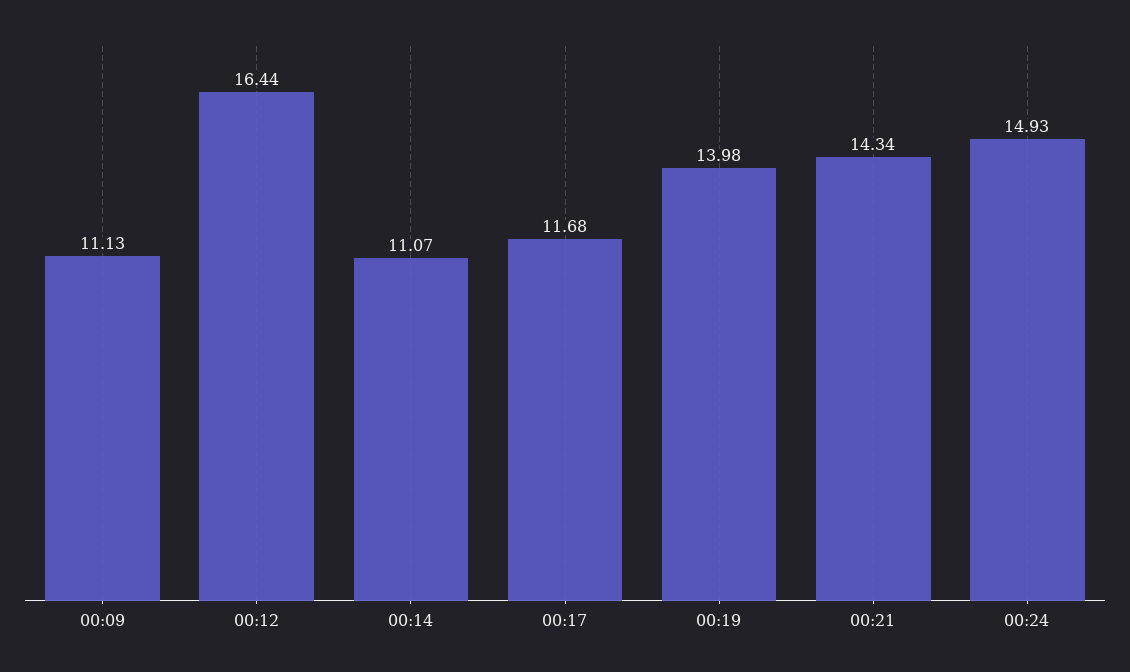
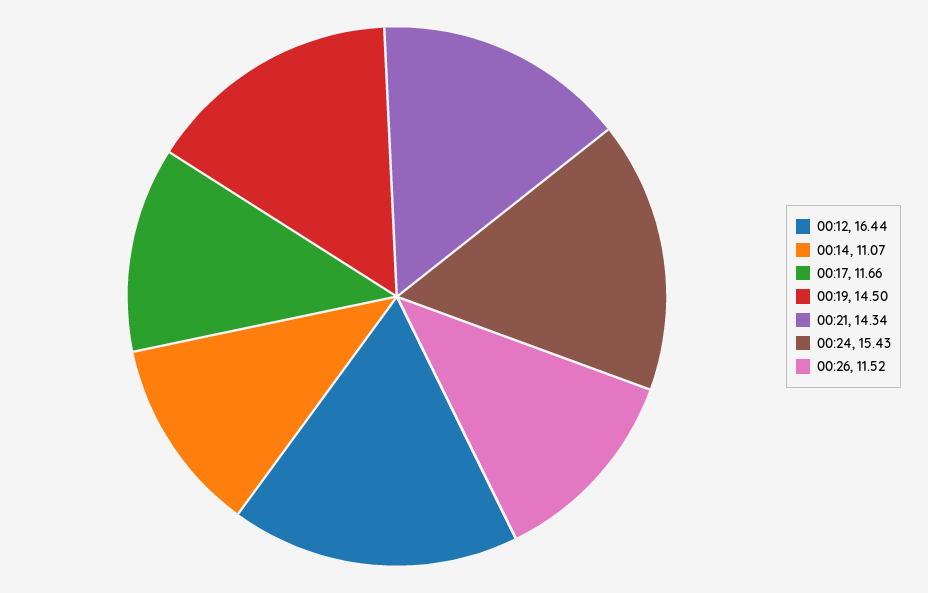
00:09: 11.13 -> none
00:17: 11.68 -> 11.66
00:19: 13.98 -> 14.5
00:24: 14.93 -> 15.43
00:26: none -> 11.52

